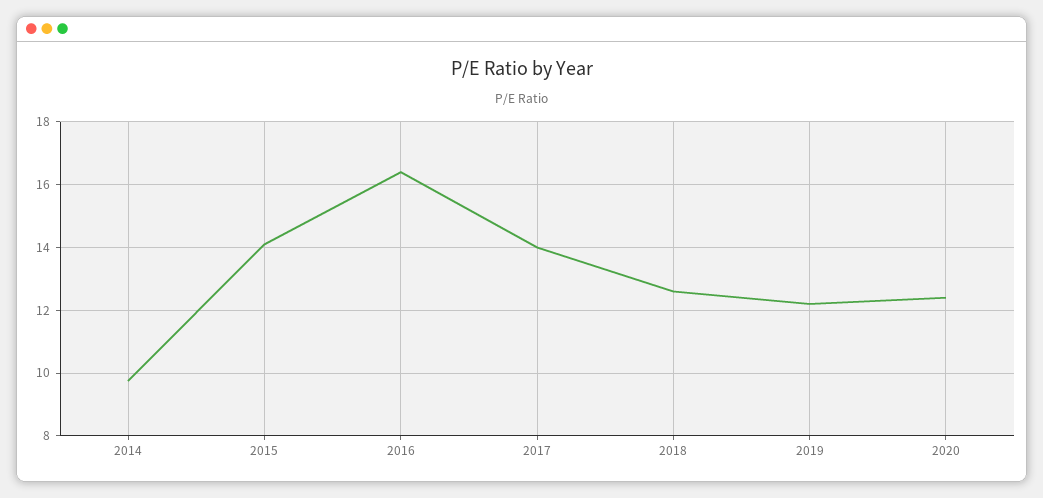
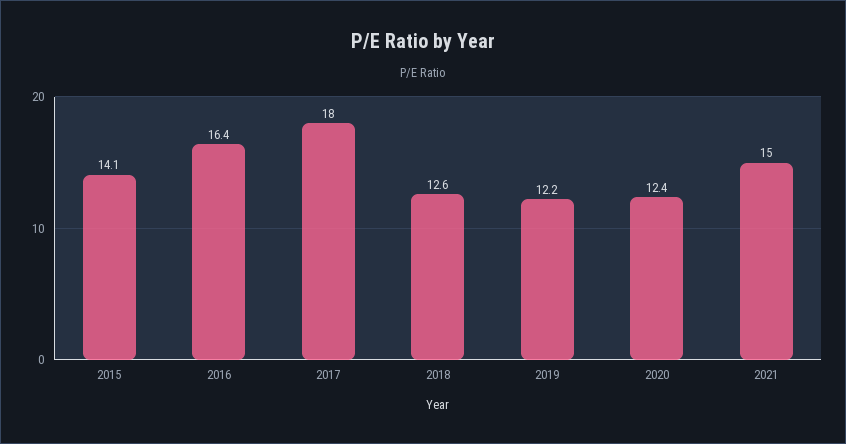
2014: 9.8 -> none
2017: 14 -> 18
2021: none -> 15

